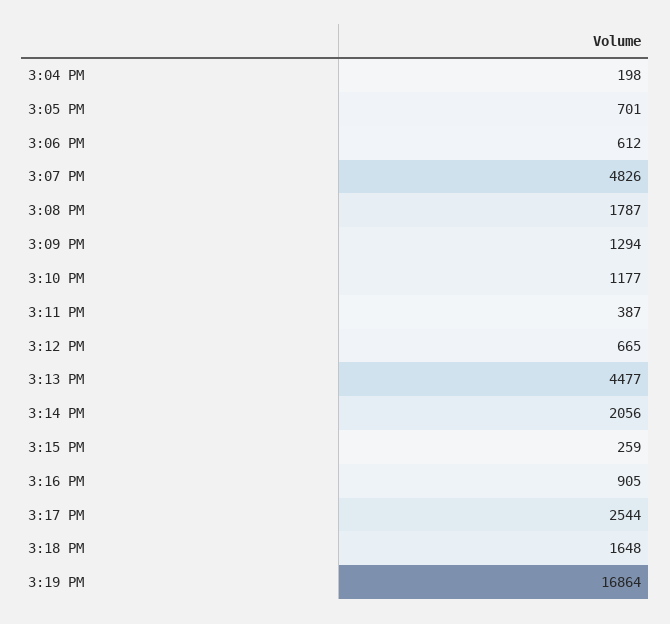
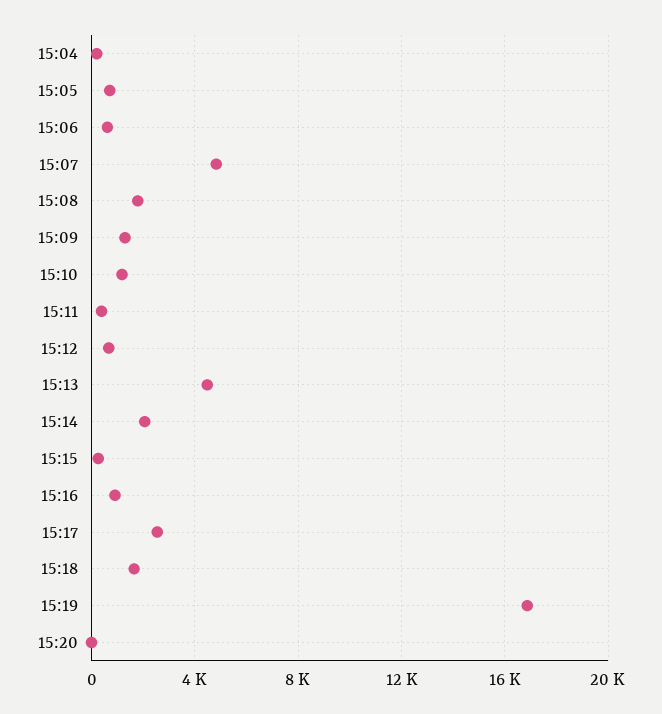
15:20: none -> 0

